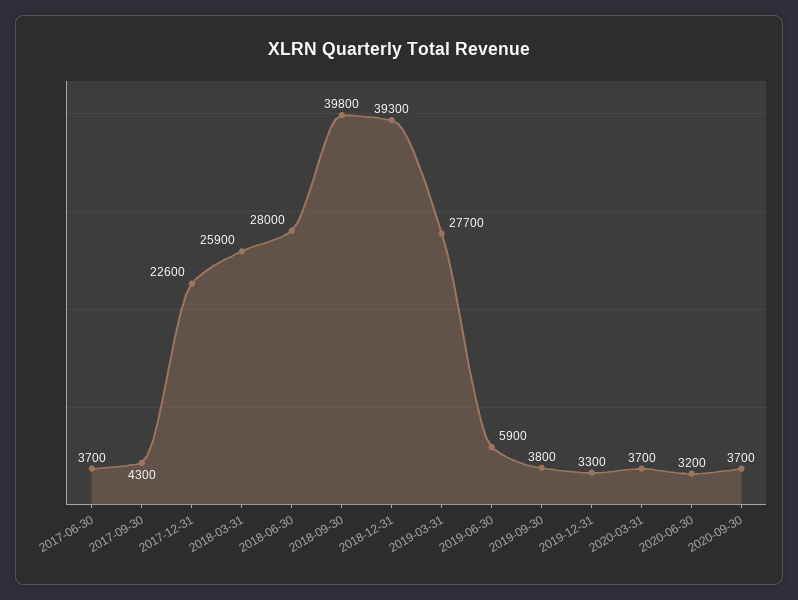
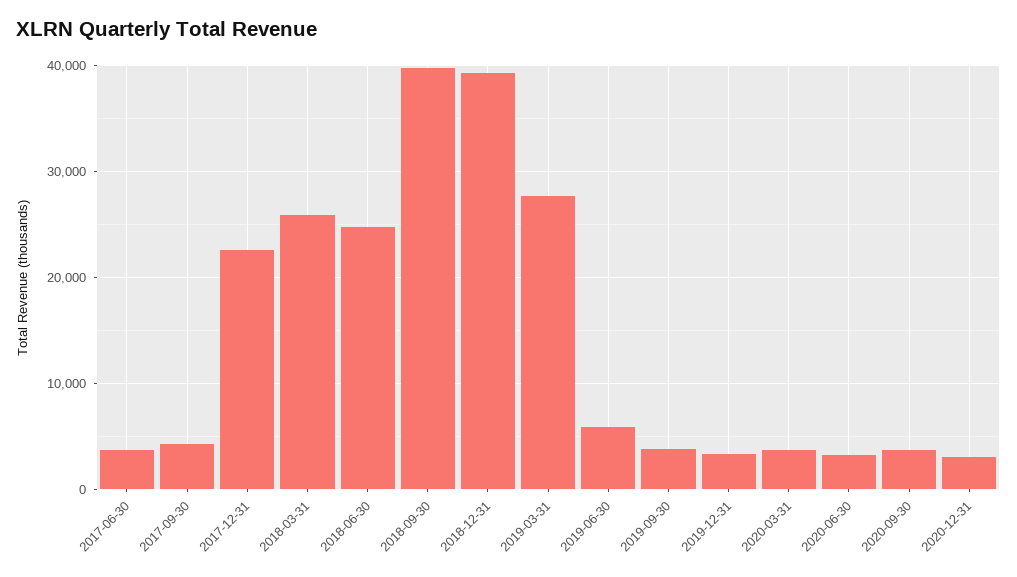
2018-06-30: 28000 -> 25000
2020-12-31: none -> 3000

